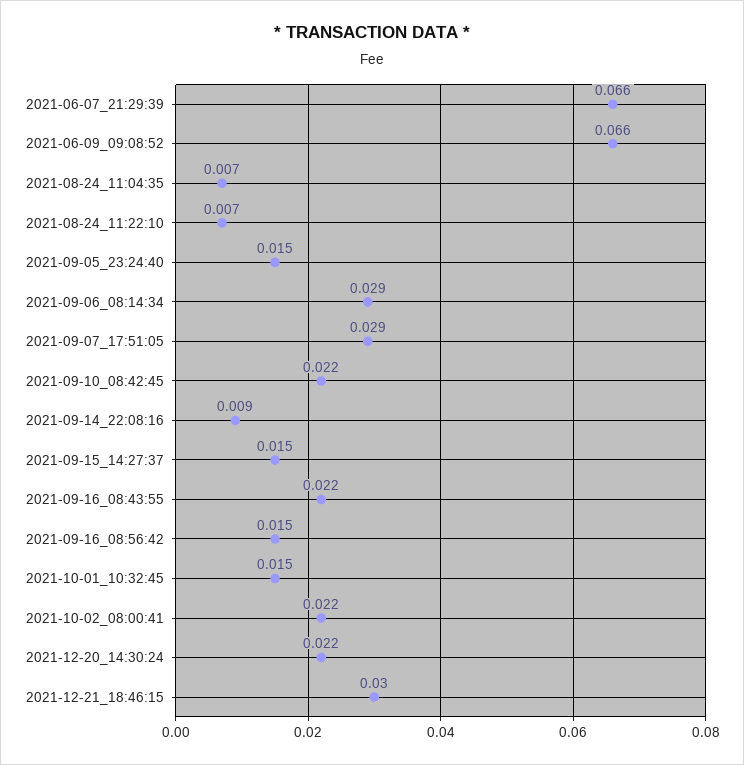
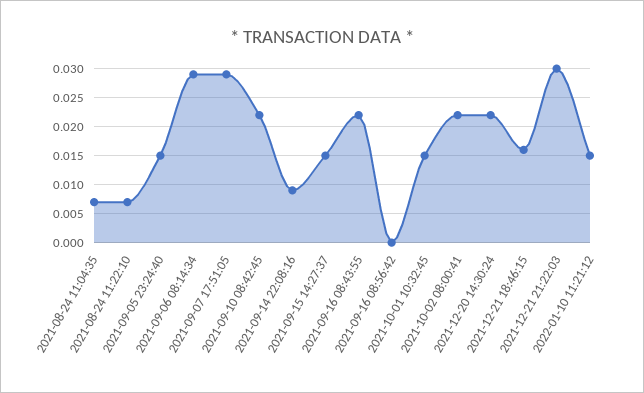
2021-06-07_21:29:39: 0.066 -> none
2021-06-09_09:08:52: 0.066 -> none
2021-09-16_08:56:42: 0.015 -> 0
2021-12-21_18:46:15: 0.03 -> 0.015
2021-12-21 21:22:03: none -> 0.03
2022-01-10 11:21:12: none -> 0.015

